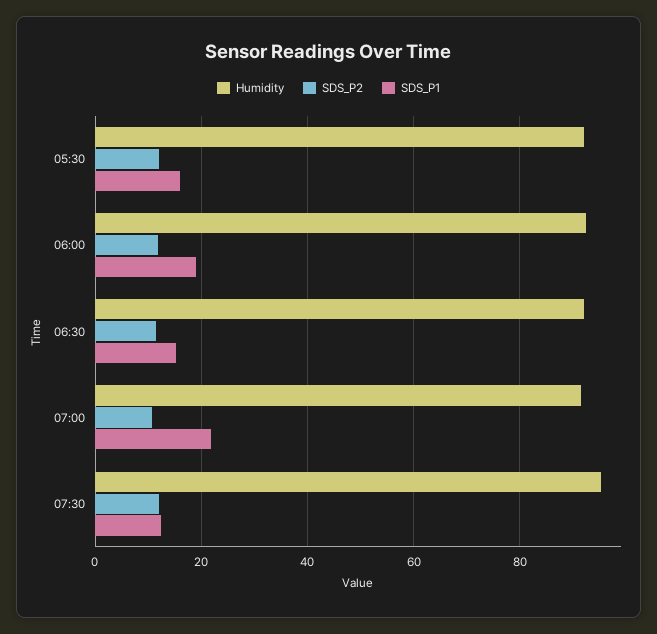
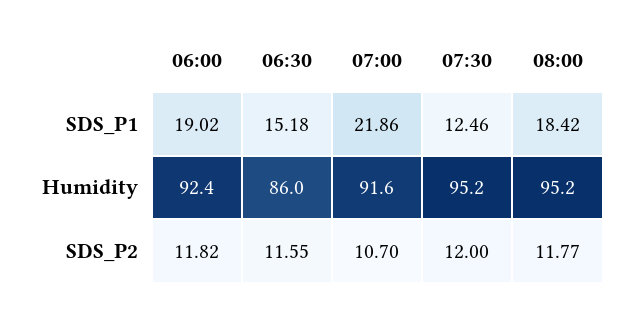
Humidity, 05:30: 92 -> none
SDS_P2, 05:30: 12 -> none
SDS_P1, 05:30: 16 -> none
Humidity, 06:30: 92 -> 86
SDS_P1, 08:00: none -> 18.42
Humidity, 08:00: none -> 95.2
SDS_P2, 08:00: none -> 11.77

